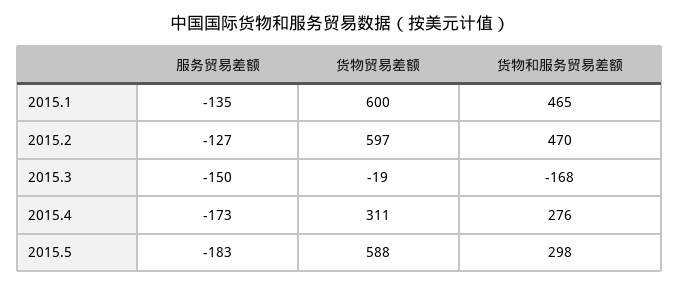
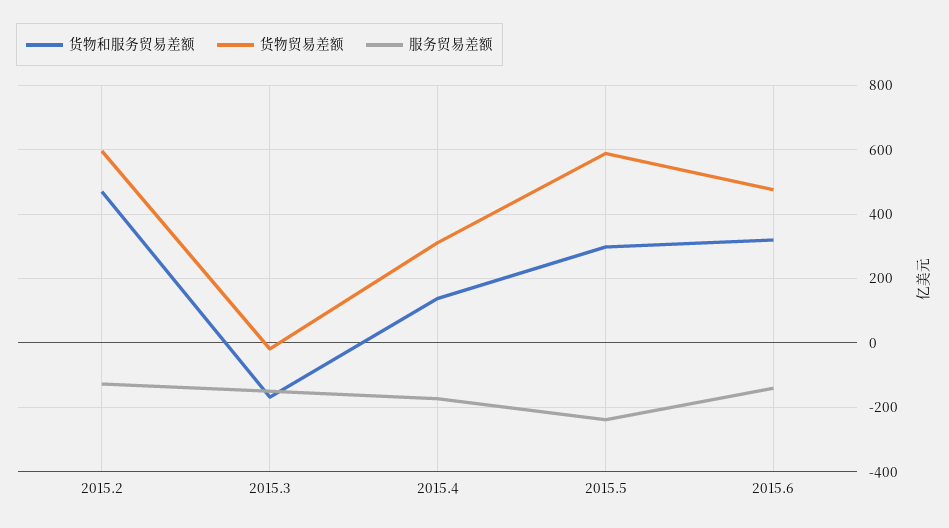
服务贸易差额, 2015.1: -135 -> none
货物贸易差额, 2015.1: 600 -> none
货物和服务贸易差额, 2015.1: 465 -> none
货物和服务贸易差额, 2015.4: 276 -> 140
服务贸易差额, 2015.5: -183 -> -240
货物和服务贸易差额, 2015.6: none -> 320
货物贸易差额, 2015.6: none -> 480
服务贸易差额, 2015.6: none -> -140

